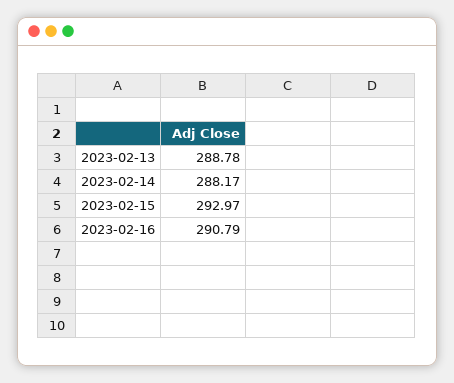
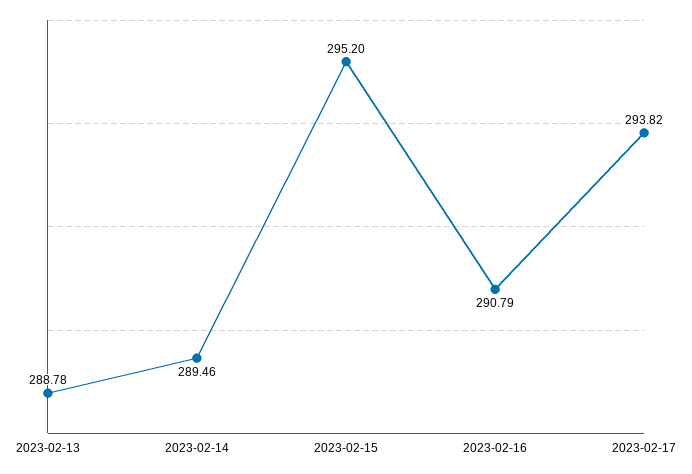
2023-02-14: 288.17 -> 289.46
2023-02-15: 292.97 -> 295.2
2023-02-17: none -> 293.82

